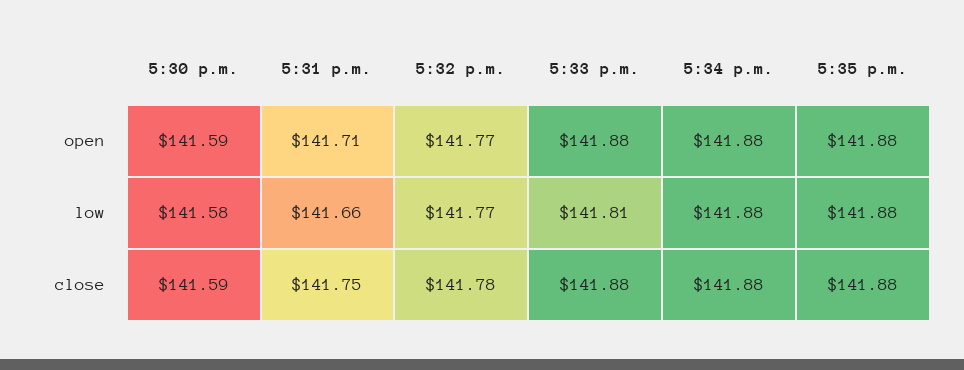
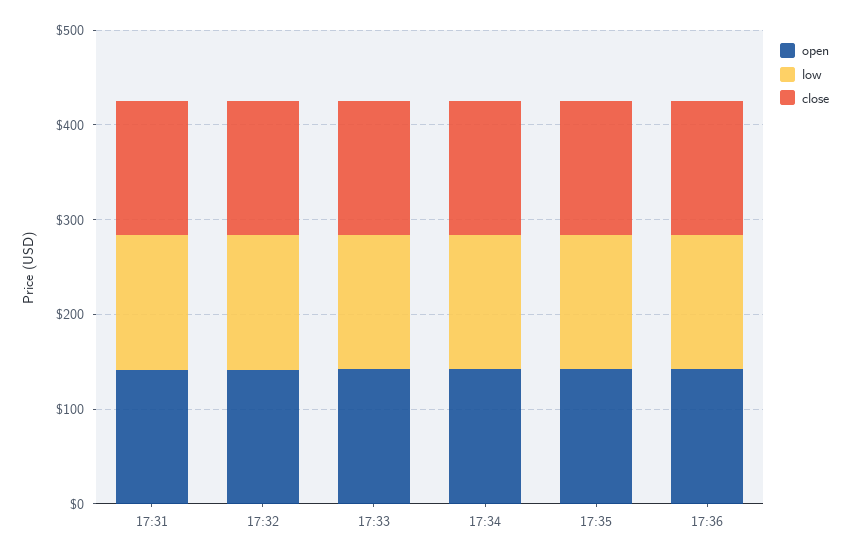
open, 5:30 p.m.: 141.59 -> none
low, 5:30 p.m.: 141.58 -> none
close, 5:30 p.m.: 141.59 -> none
open, 17:36: none -> 140
low, 17:36: none -> 140
close, 17:36: none -> 140

